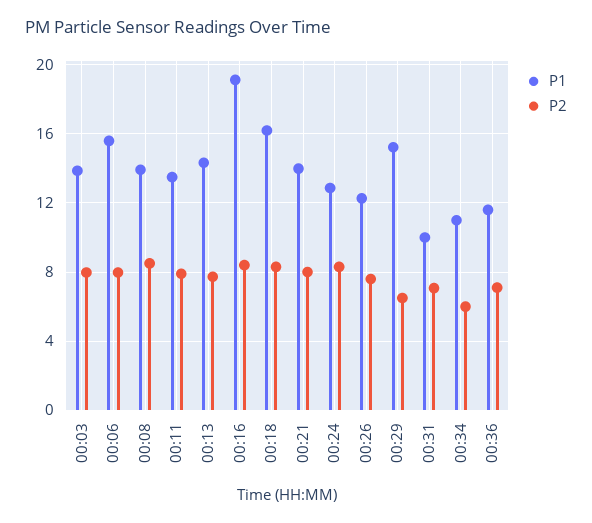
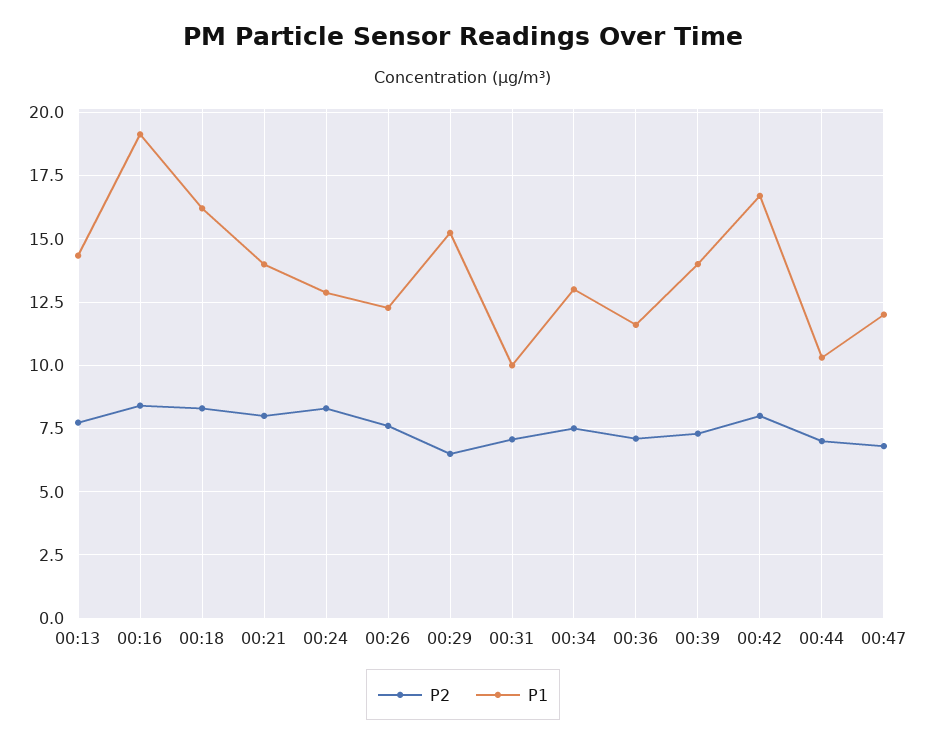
P1, 00:03: 14 -> none
P2, 00:03: 8 -> none
P1, 00:06: 15.5 -> none
P2, 00:06: 8 -> none
P1, 00:08: 14 -> none
P2, 00:08: 8.5 -> none
P1, 00:11: 13.5 -> none
P2, 00:11: 8 -> none
P1, 00:34: 11 -> 13
P2, 00:34: 6 -> 7.5
P2, 00:39: none -> 7.25
P1, 00:39: none -> 14
P2, 00:42: none -> 8
P1, 00:42: none -> 16.75
P2, 00:44: none -> 7
P1, 00:44: none -> 10.25
P2, 00:47: none -> 6.75
P1, 00:47: none -> 12

